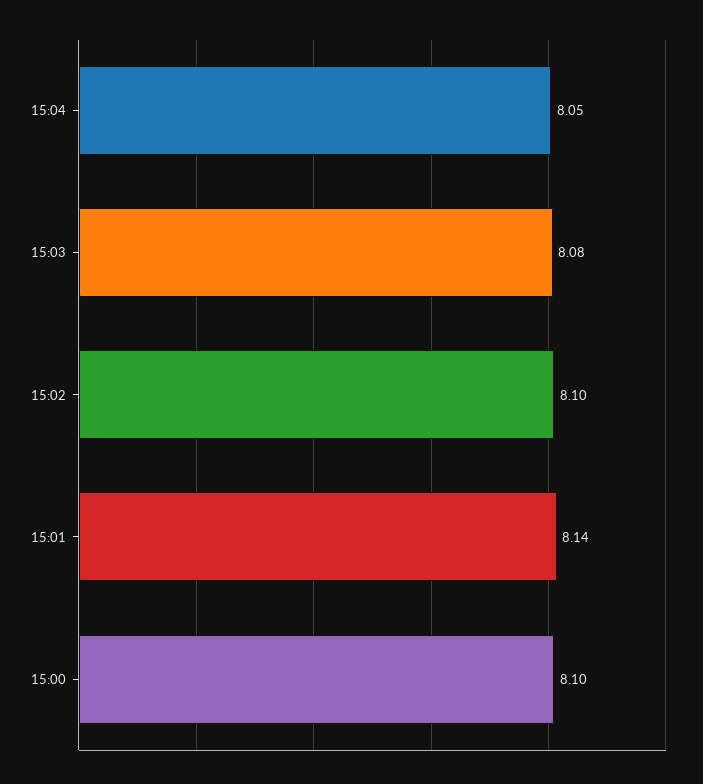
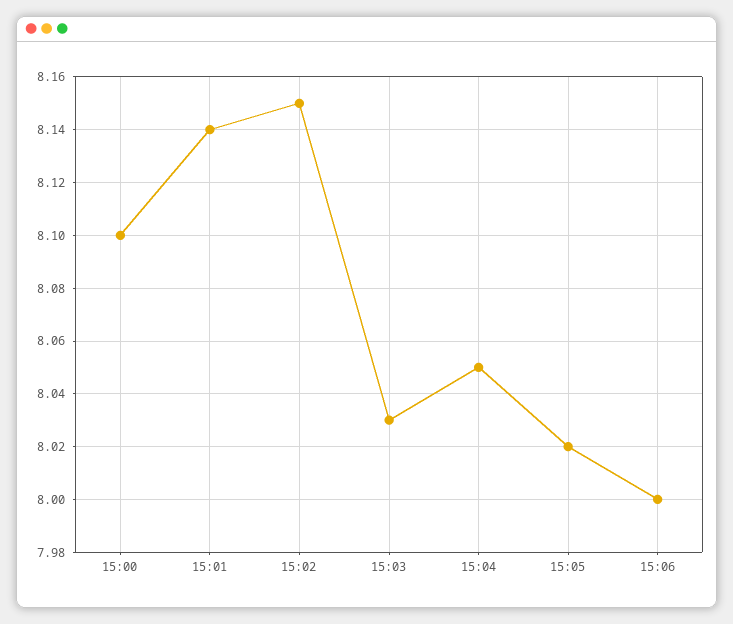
15:03: 8.08 -> 8.03
15:02: 8.1 -> 8.15
15:05: none -> 8.02
15:06: none -> 8

